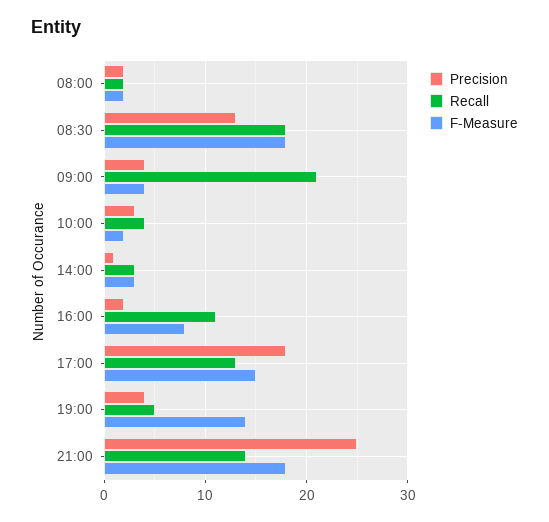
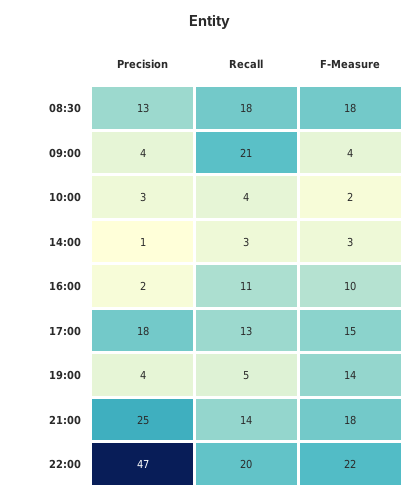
Precision, 08:00: 2 -> none
Recall, 08:00: 2 -> none
F-Measure, 08:00: 2 -> none
F-Measure, 16:00: 8 -> 10
Precision, 22:00: none -> 47
Recall, 22:00: none -> 20
F-Measure, 22:00: none -> 22

